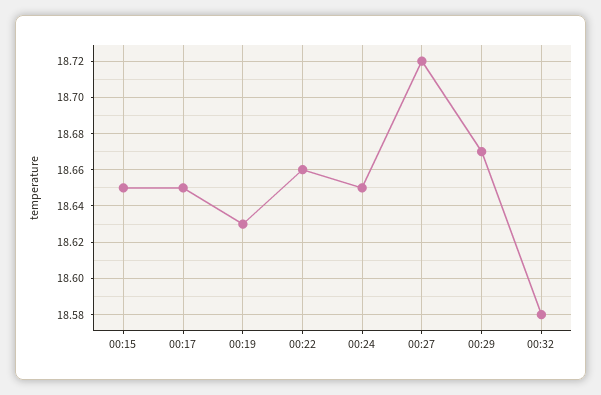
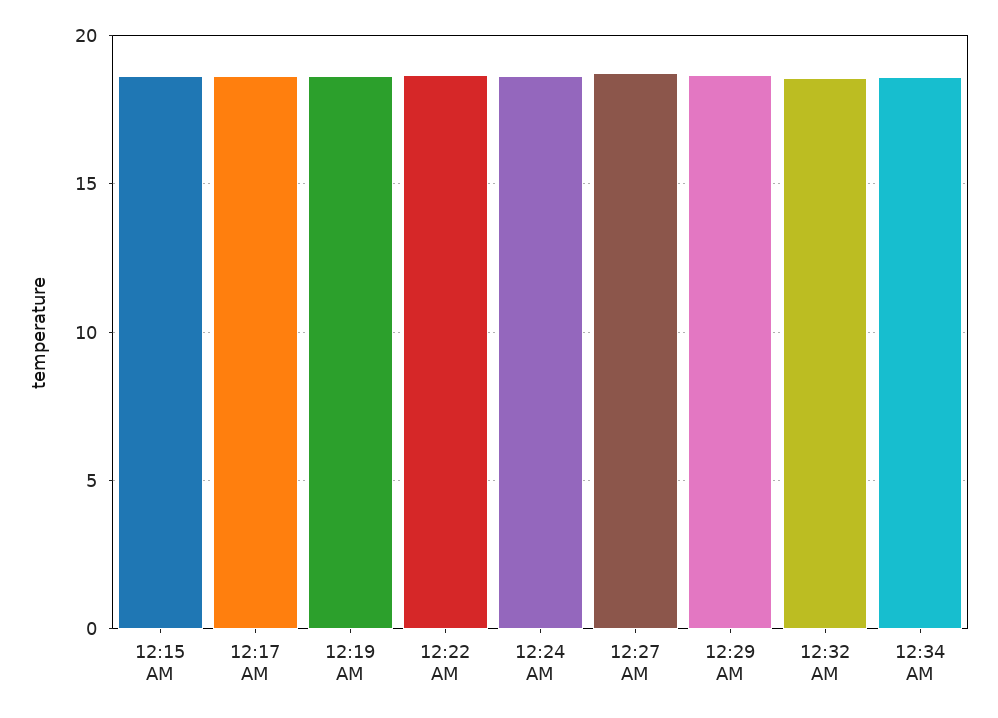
12:34 AM: none -> 18.5

